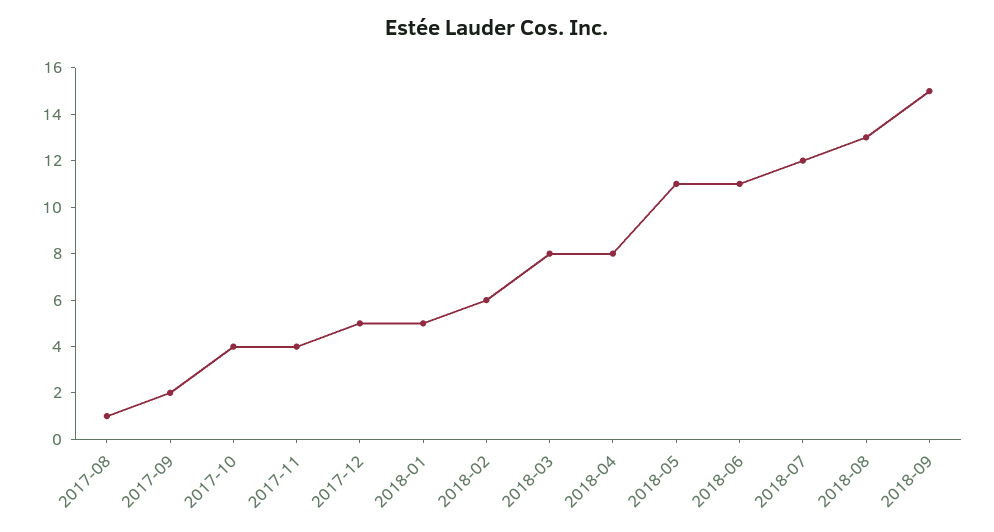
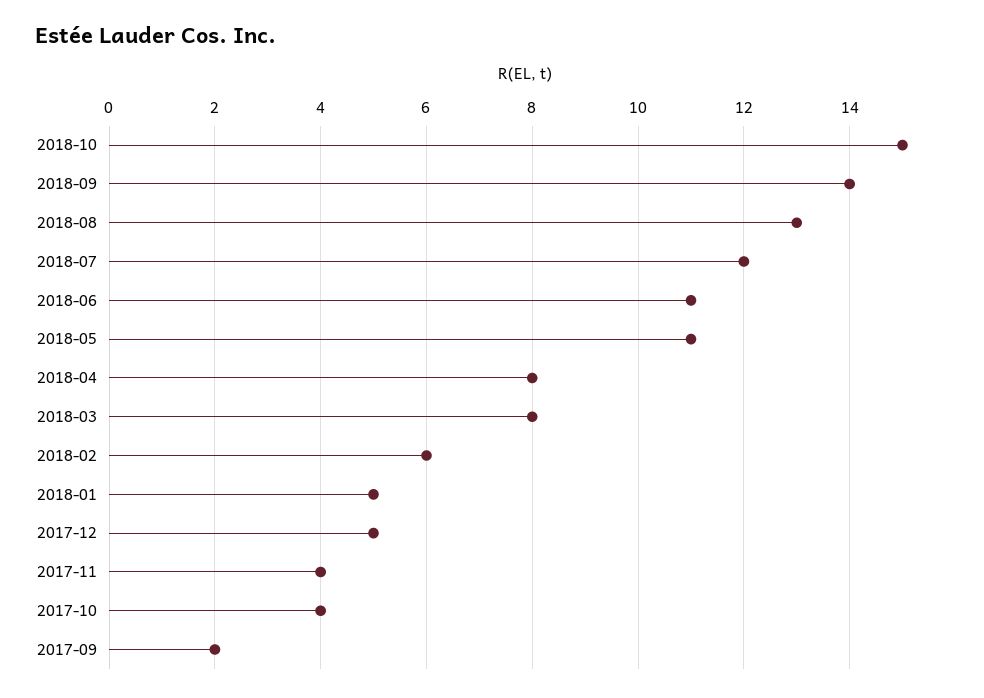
2017-08: 1 -> none
2018-09: 15 -> 14
2018-10: none -> 15

